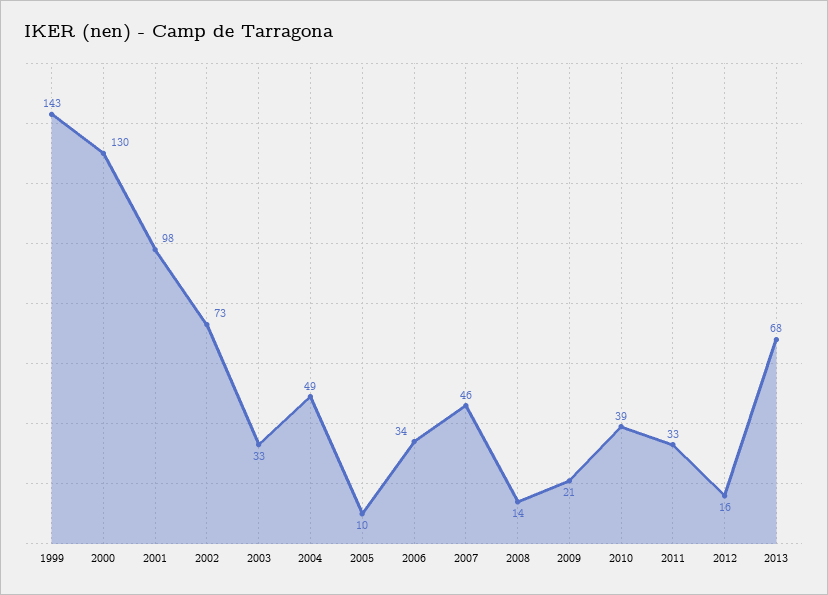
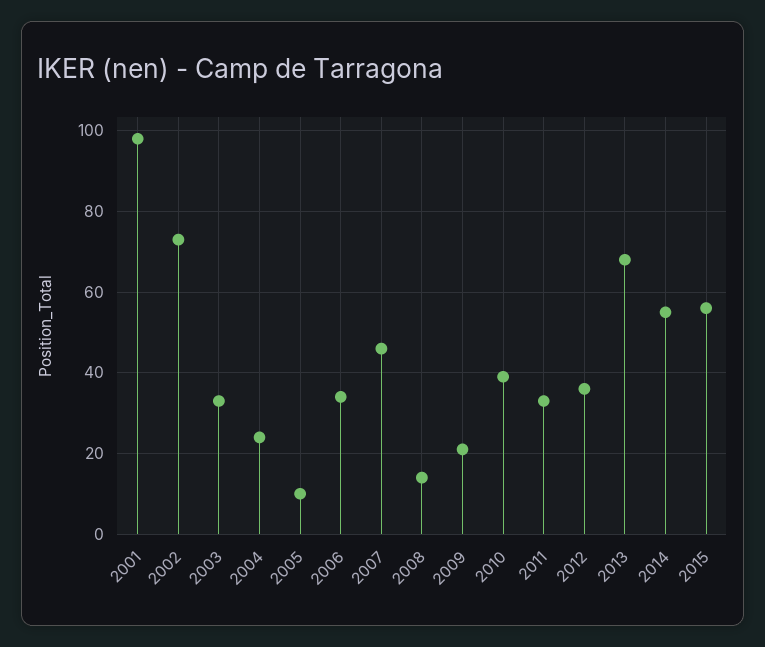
1999: 143 -> none
2000: 130 -> none
2004: 49 -> 25
2012: 16 -> 35
2014: none -> 55
2015: none -> 55

